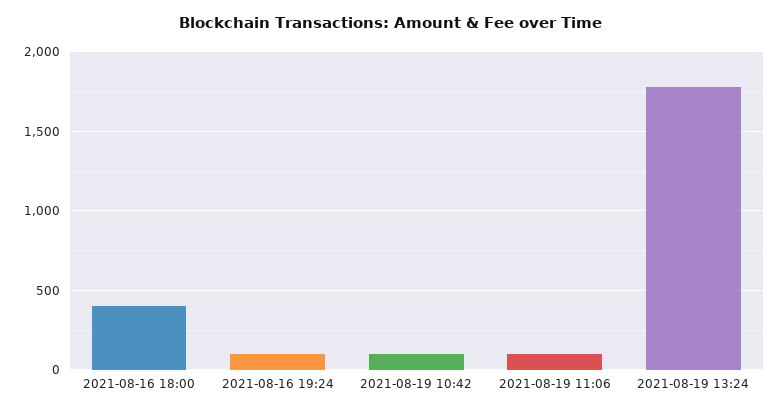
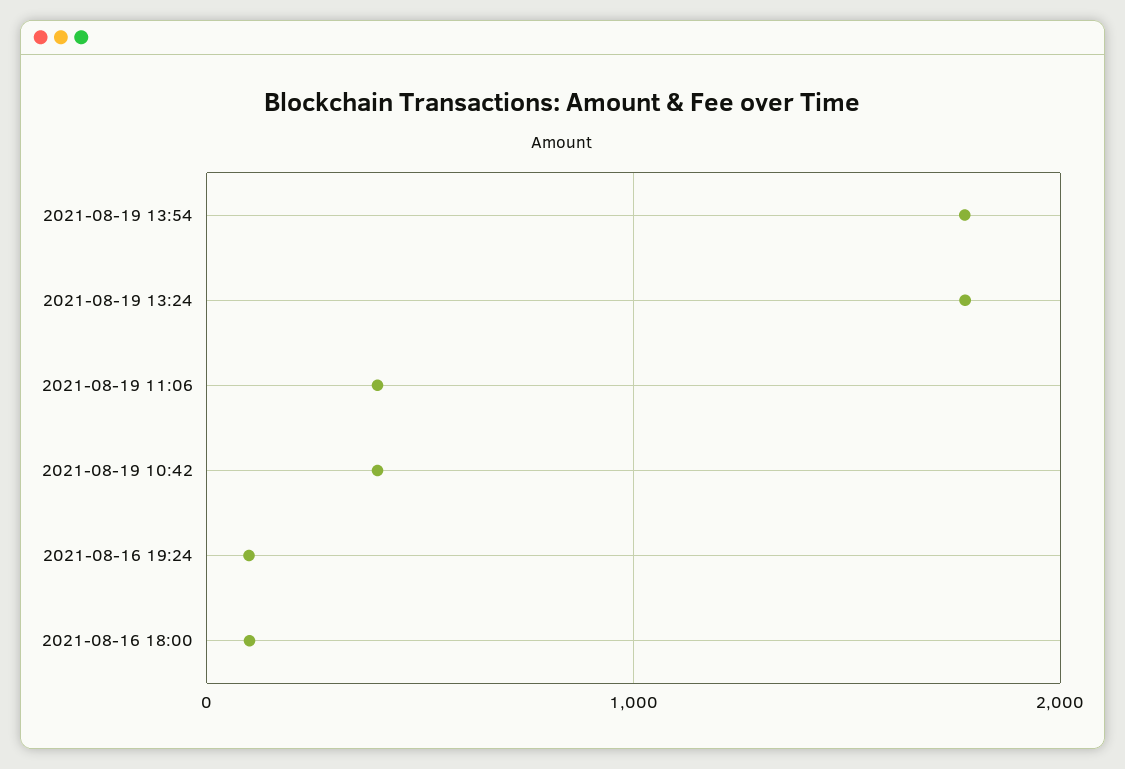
2021-08-16 18:00: 400 -> 100
2021-08-19 10:42: 100 -> 400
2021-08-19 11:06: 100 -> 400
2021-08-19 13:54: none -> 1800

